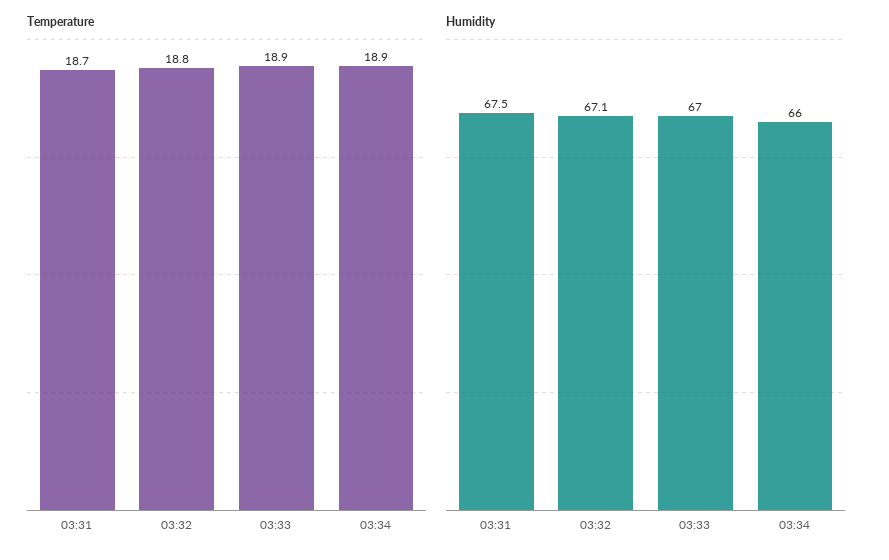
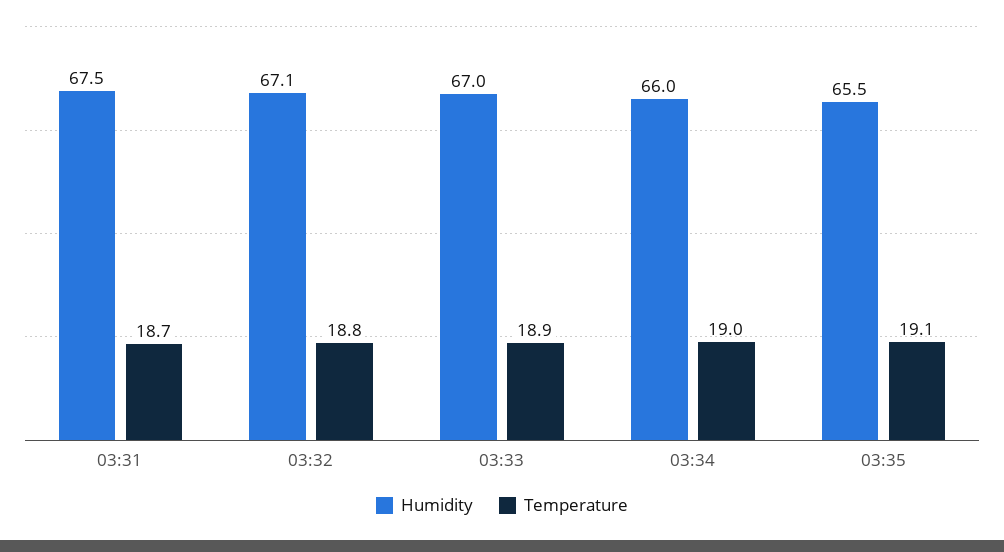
Temperature, 03:34: 18.9 -> 19
Humidity, 03:35: none -> 65.5
Temperature, 03:35: none -> 19.1

